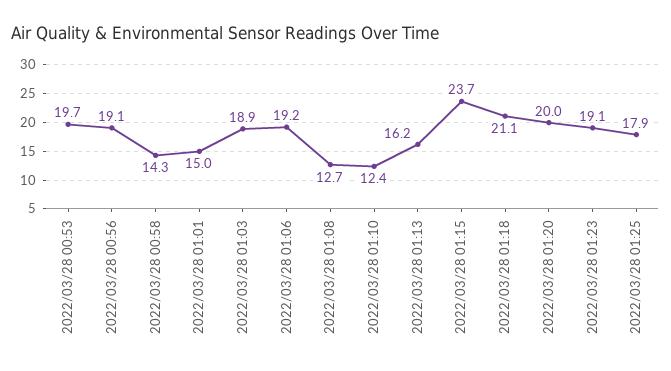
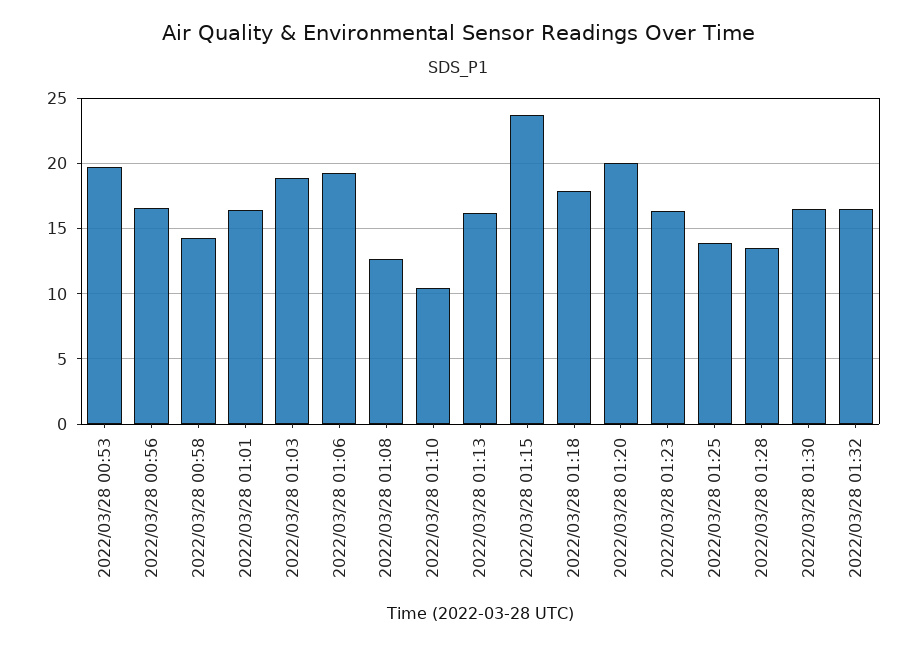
2022/03/28 00:56: 19.1 -> 16.5
2022/03/28 01:01: 15 -> 16.5
2022/03/28 01:10: 12.4 -> 10.5
2022/03/28 01:18: 21.1 -> 18
2022/03/28 01:23: 19.1 -> 16.5
2022/03/28 01:25: 17.9 -> 14
2022/03/28 01:28: none -> 13.5
2022/03/28 01:30: none -> 16.5
2022/03/28 01:32: none -> 16.5

